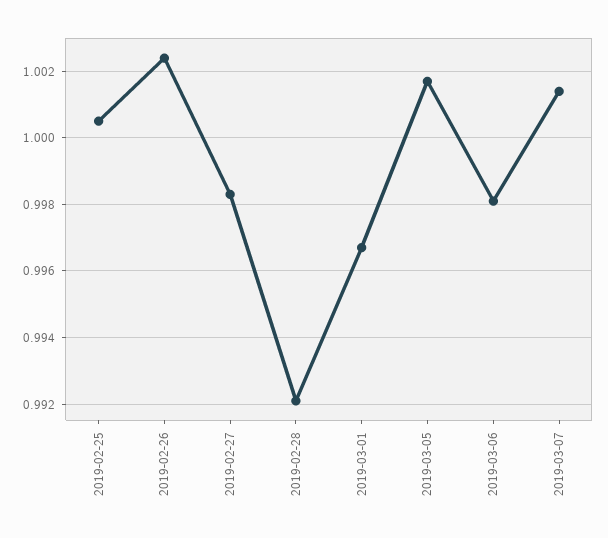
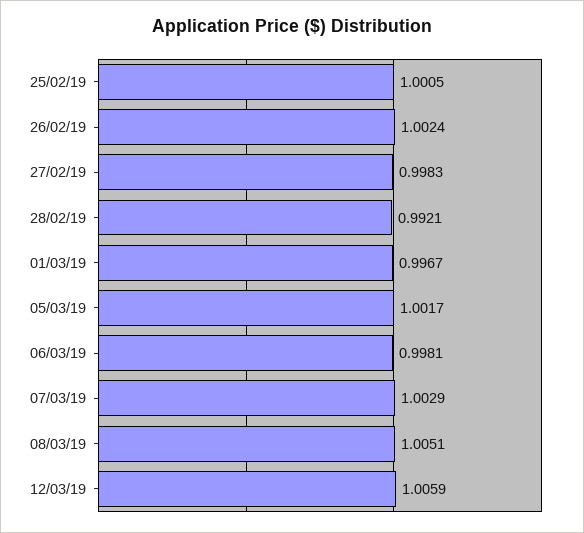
2019-03-07: 1.0015 -> 1.0029
08/03/19: none -> 1.0051
12/03/19: none -> 1.0059

